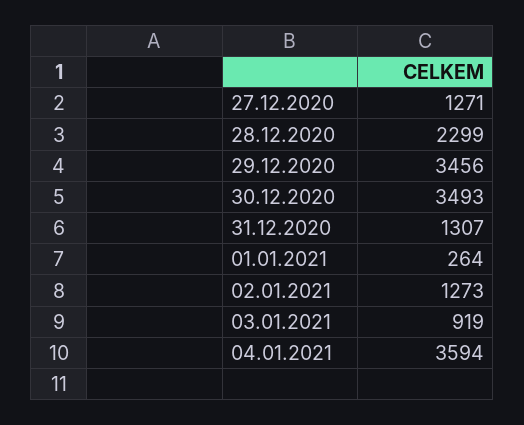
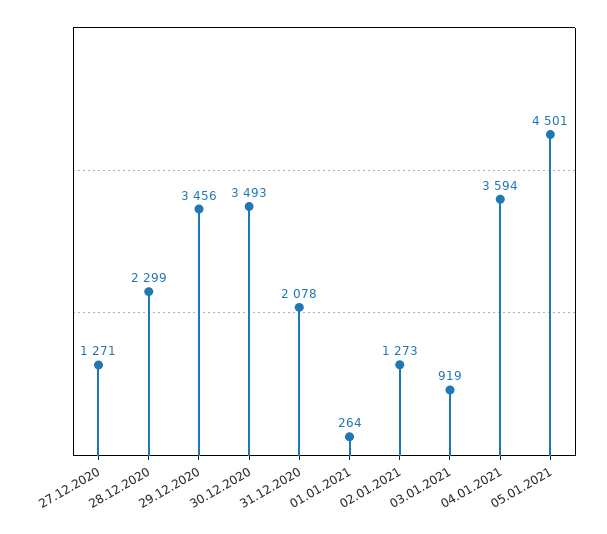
31.12.2020: 1307 -> 2078
05.01.2021: none -> 4501

